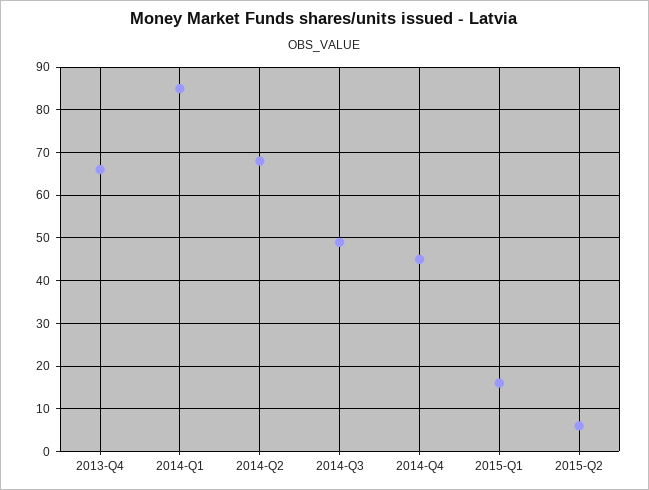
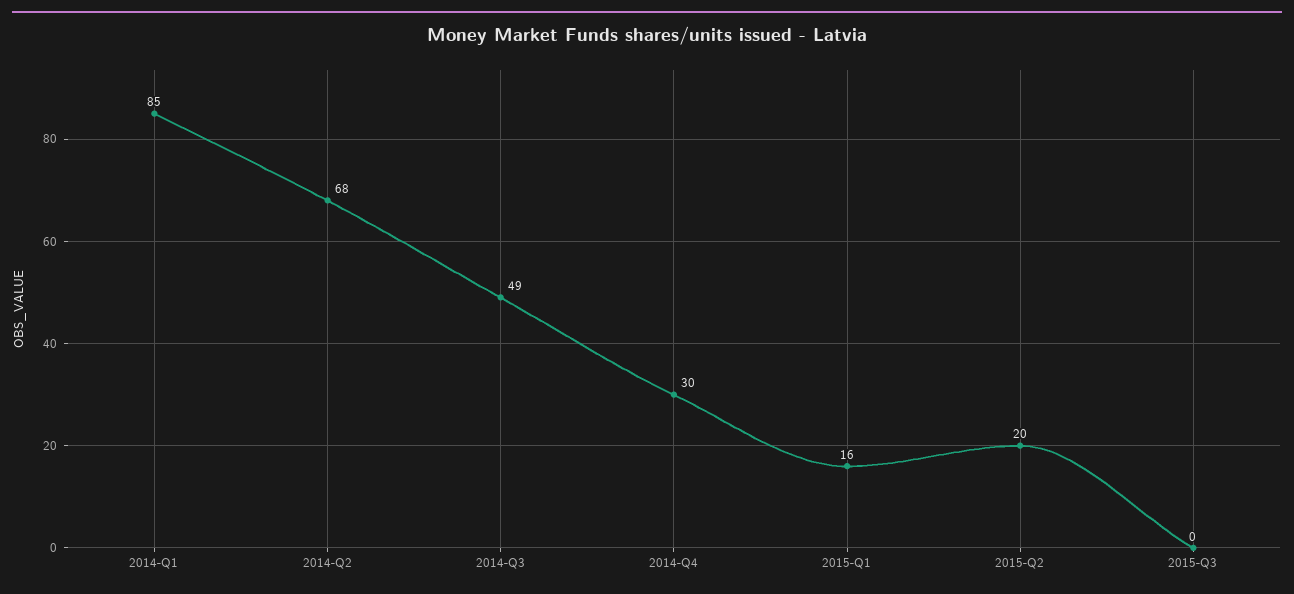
2013-Q4: 65 -> none
2014-Q4: 45 -> 30
2015-Q2: 5 -> 20
2015-Q3: none -> 0

